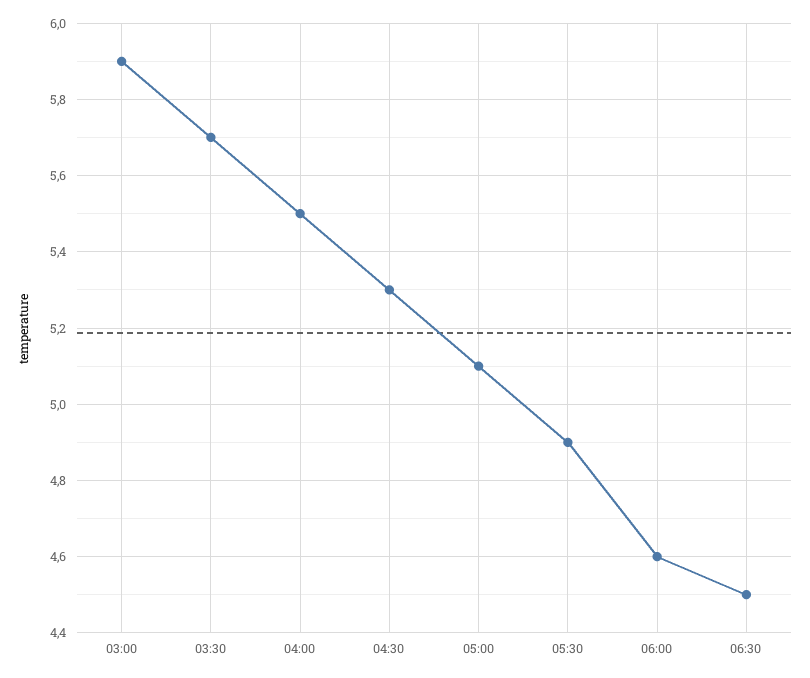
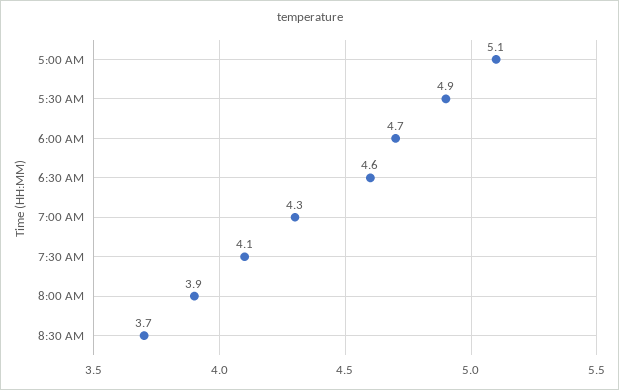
03:00: 5.9 -> none
03:30: 5.7 -> none
04:00: 5.5 -> none
04:30: 5.3 -> none
06:00: 4.6 -> 4.7
06:30: 4.5 -> 4.6
7:00 AM: none -> 4.3
7:30 AM: none -> 4.1
8:00 AM: none -> 3.9
8:30 AM: none -> 3.7

